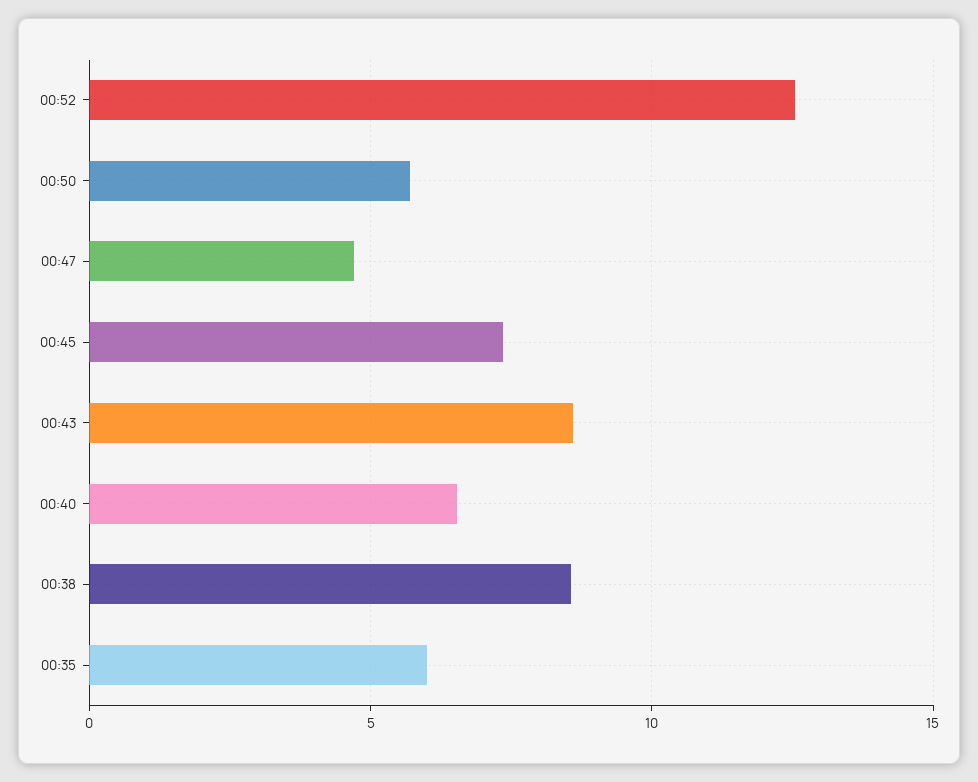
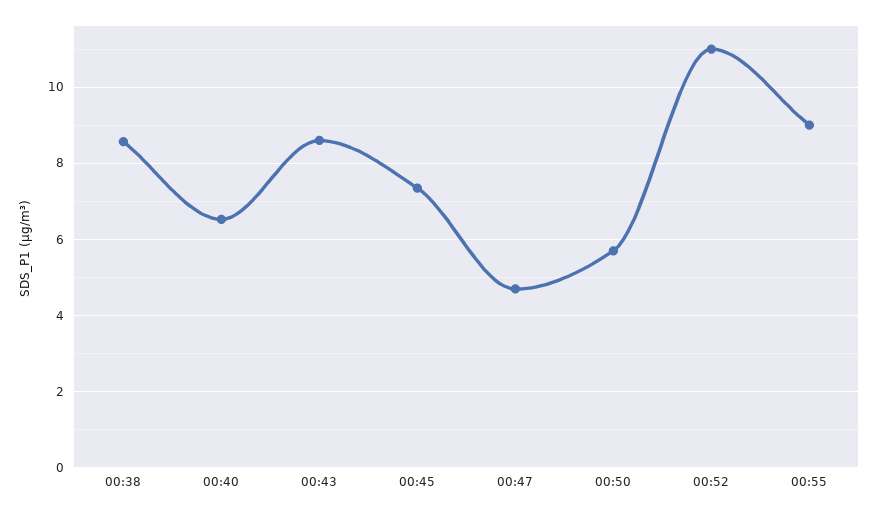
00:52: 12.5 -> 11
00:35: 6 -> none
00:55: none -> 9

